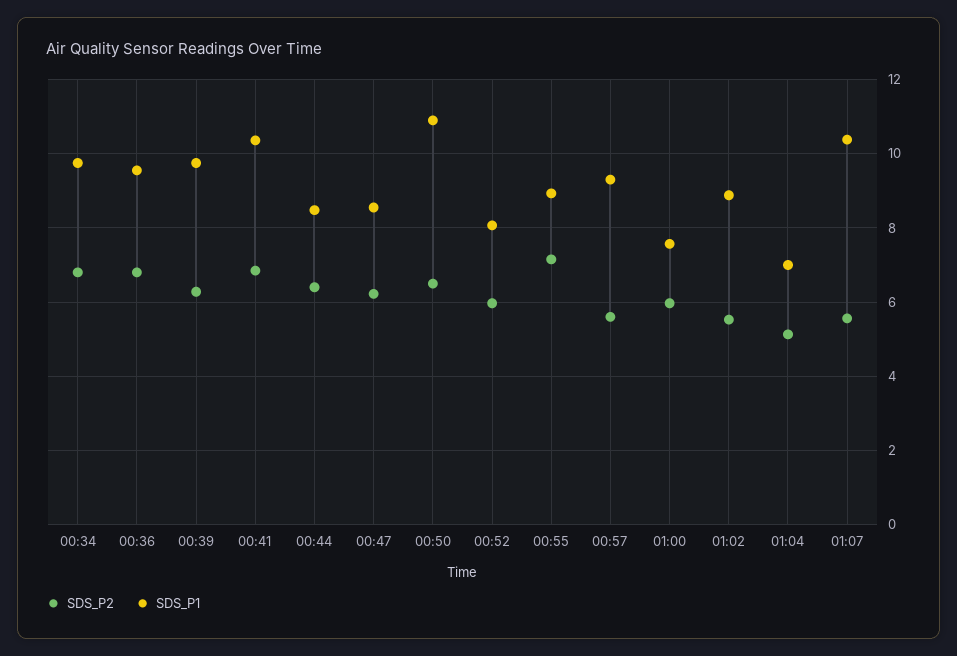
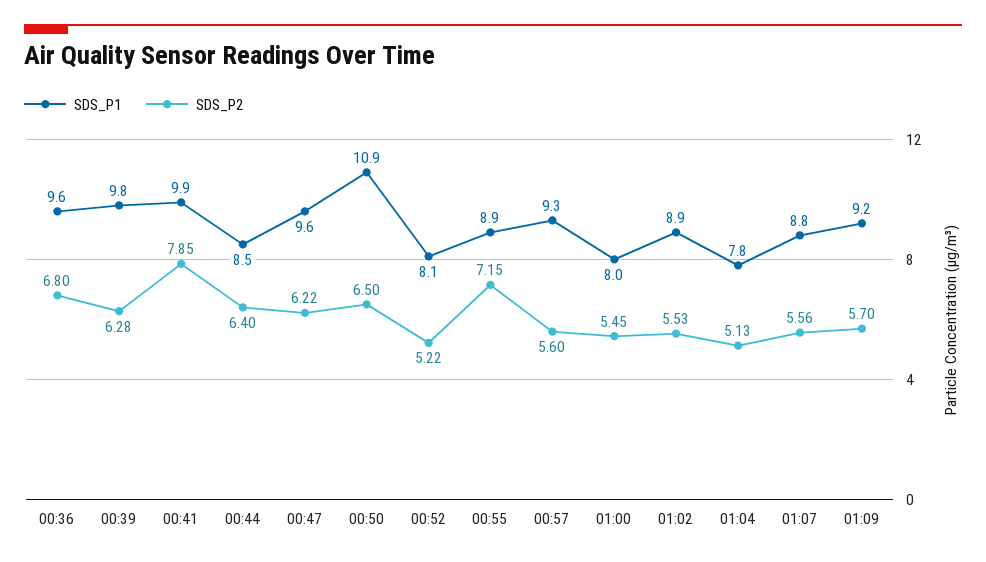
SDS_P2, 00:34: 6.8 -> none
SDS_P1, 00:34: 9.8 -> none
SDS_P2, 00:41: 6.8 -> 7.85
SDS_P1, 00:41: 10.4 -> 9.9
SDS_P1, 00:47: 8.6 -> 9.6
SDS_P2, 00:52: 6 -> 5.22
SDS_P2, 01:00: 6 -> 5.45
SDS_P1, 01:00: 7.6 -> 8
SDS_P1, 01:04: 7 -> 7.8
SDS_P1, 01:07: 10.4 -> 8.8
SDS_P1, 01:09: none -> 9.2
SDS_P2, 01:09: none -> 5.7

